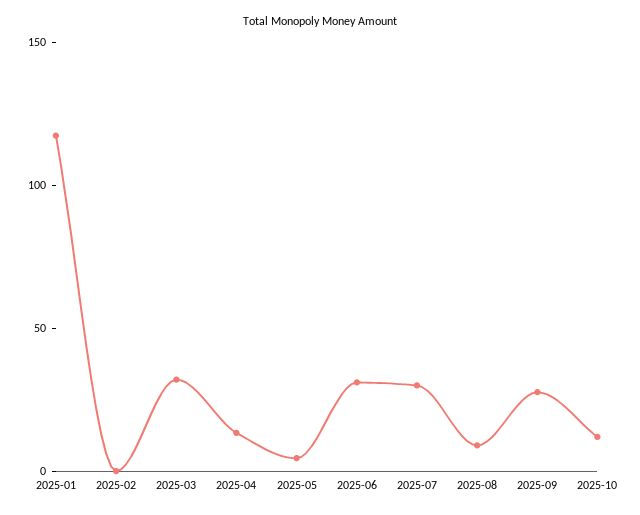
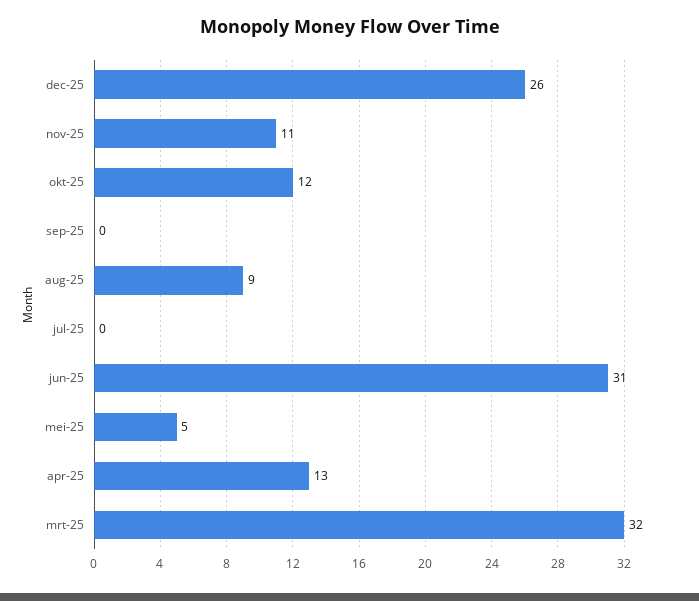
2025-01: 120 -> none
2025-02: 0 -> none
2025-07: 30 -> 0
2025-09: 30 -> 0
dec-25: none -> 26
nov-25: none -> 11

